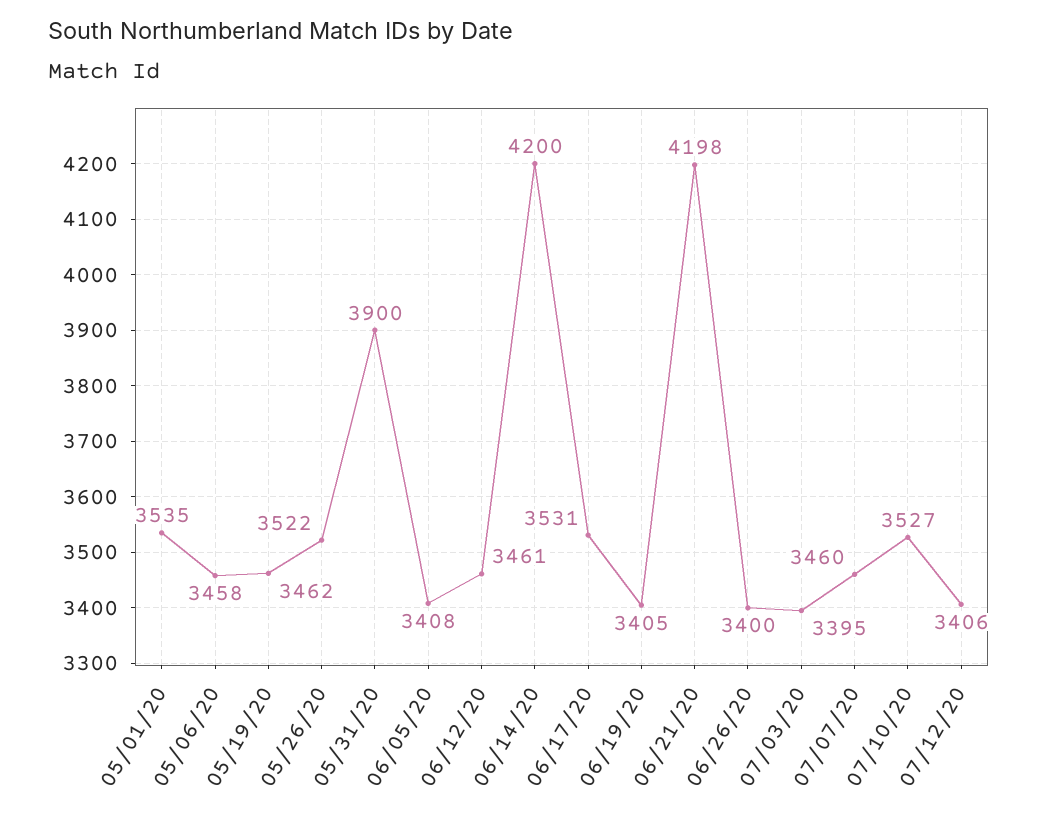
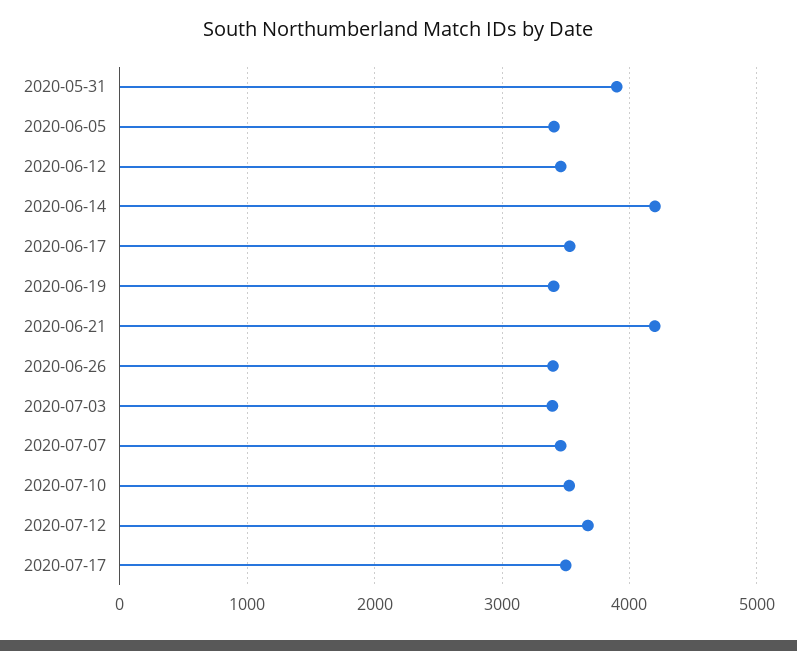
05/01/20: 3535 -> none
05/06/20: 3458 -> none
05/19/20: 3462 -> none
05/26/20: 3522 -> none
07/12/20: 3406 -> 3700
2020-07-17: none -> 3500

